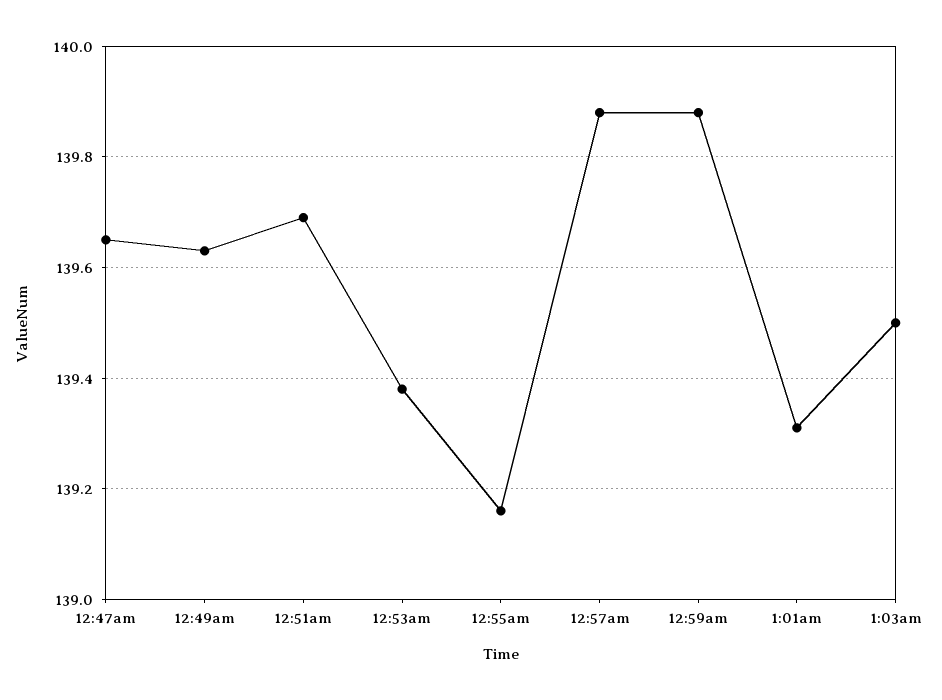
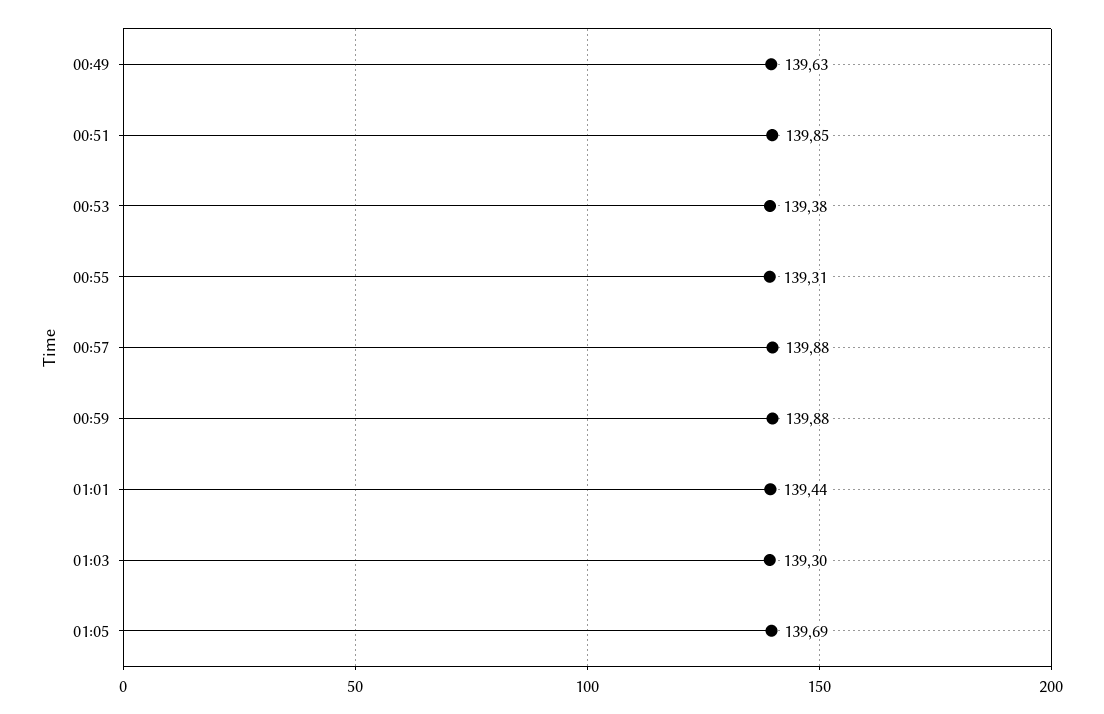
12:47am: 139.65 -> none
12:51am: 139.7 -> 139.85
12:55am: 139.15 -> 139.31
1:01am: 139.3 -> 139.44
1:03am: 139.5 -> 139.3
01:05: none -> 139.69

